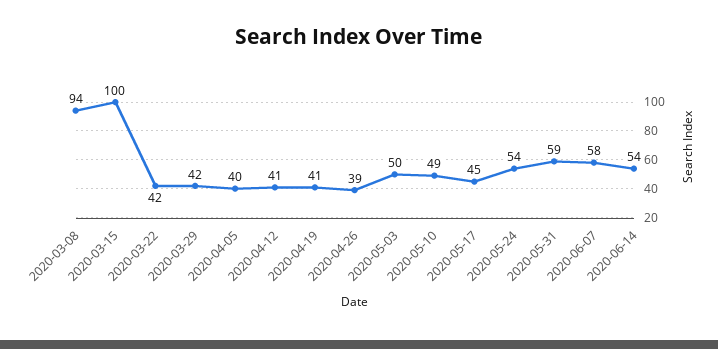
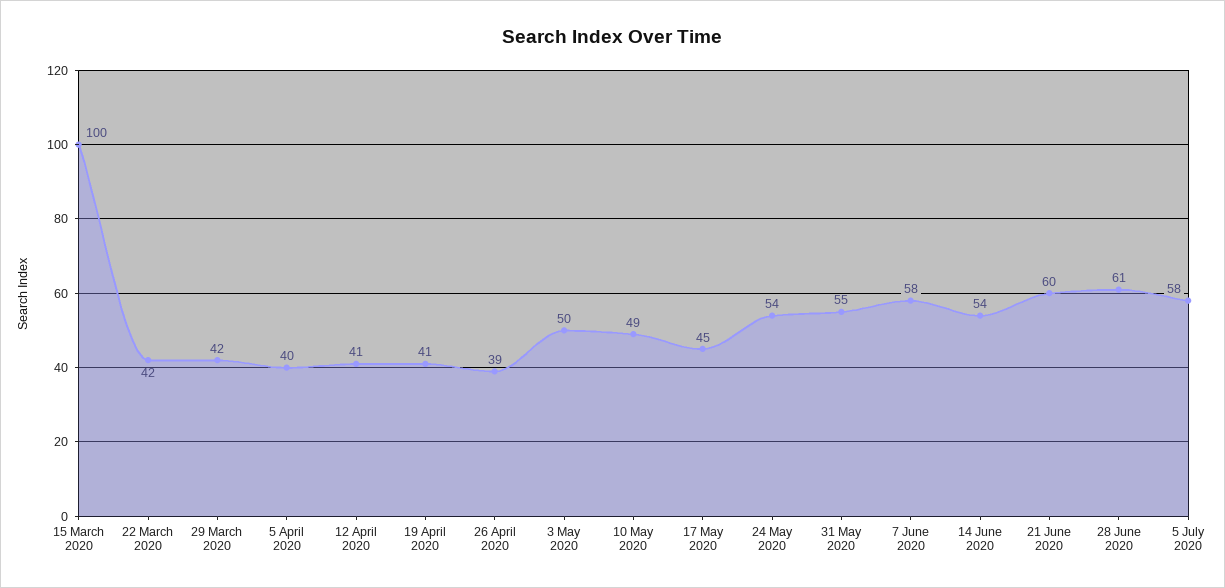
2020-03-08: 94 -> none
2020-05-31: 59 -> 55
21 June 2020: none -> 60
28 June 2020: none -> 61
5 July 2020: none -> 58

